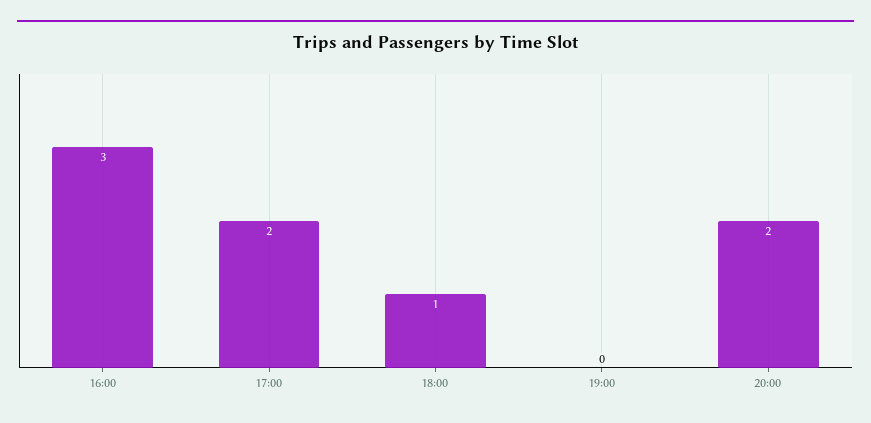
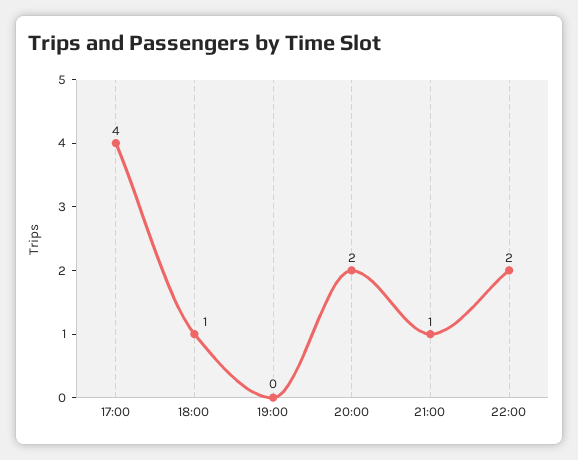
16:00: 3 -> none
17:00: 2 -> 4
21:00: none -> 1
22:00: none -> 2

